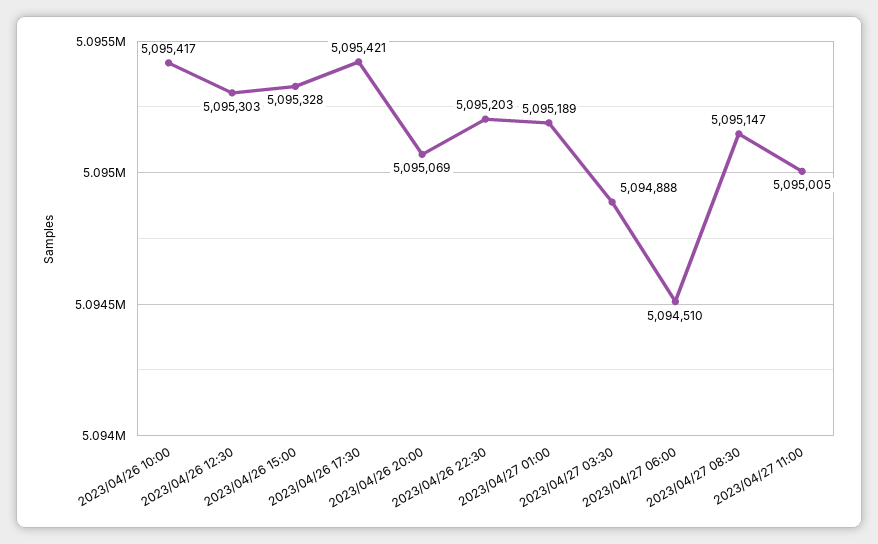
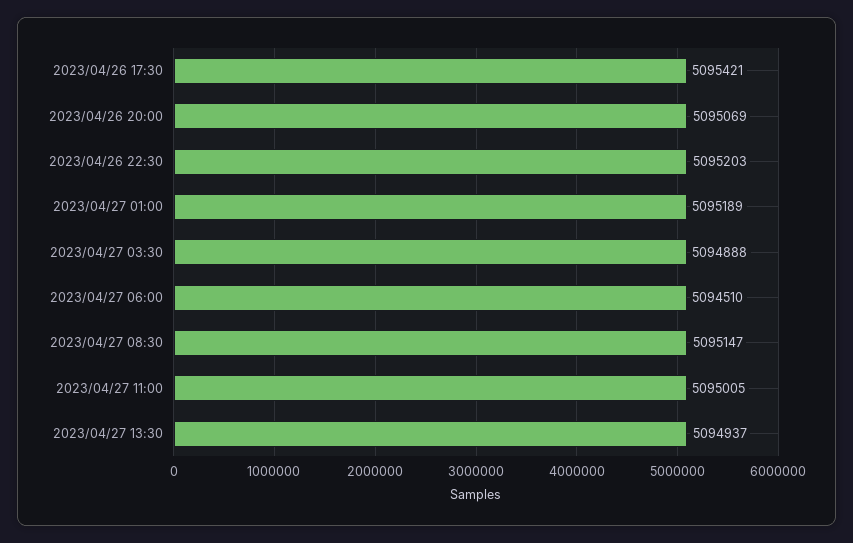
2023/04/26 10:00: 5095417 -> none
2023/04/26 12:30: 5095303 -> none
2023/04/26 15:00: 5095328 -> none
2023/04/27 13:30: none -> 5094937

